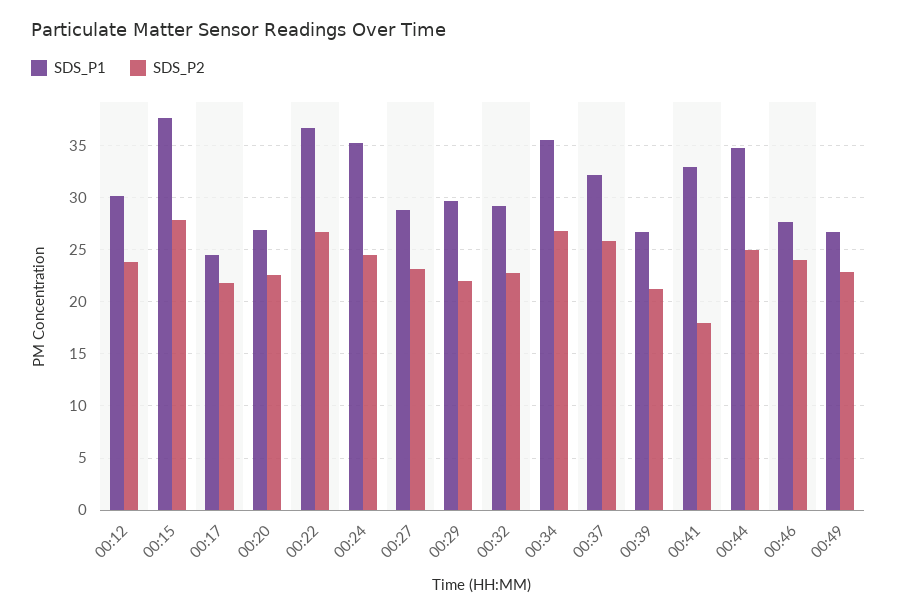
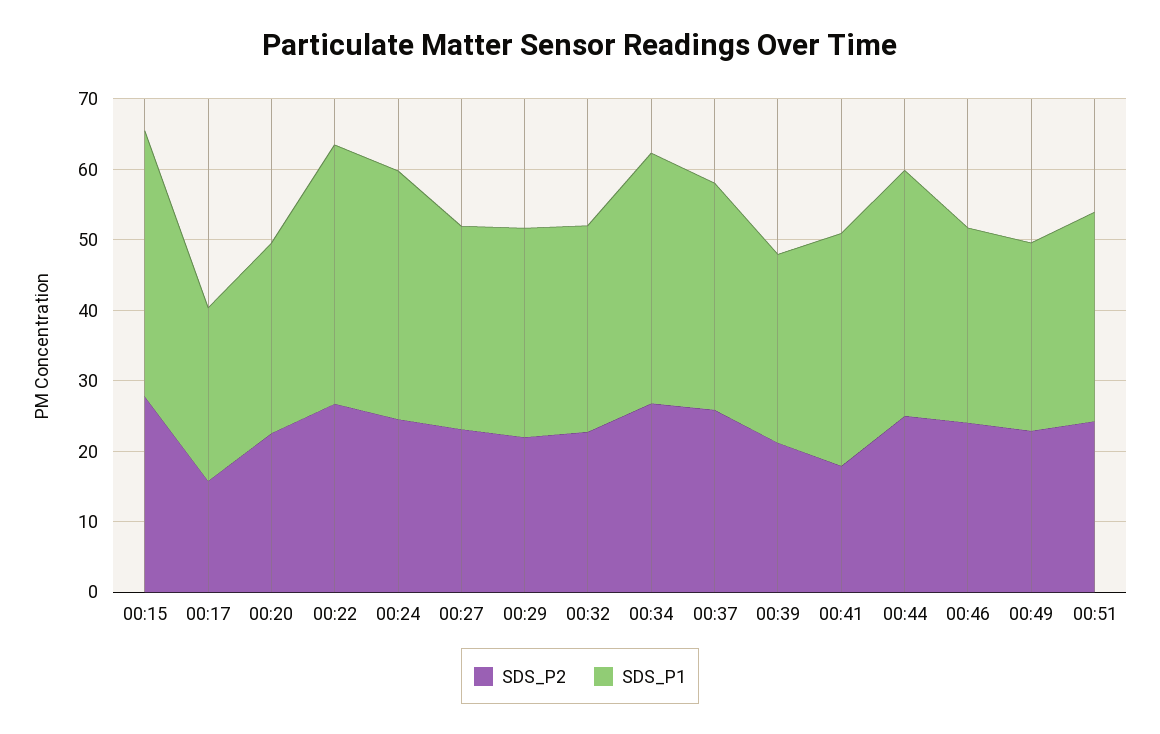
SDS_P1, 00:12: 30 -> none
SDS_P2, 00:12: 24 -> none
SDS_P2, 00:17: 22 -> 16
SDS_P2, 00:51: none -> 24
SDS_P1, 00:51: none -> 30

